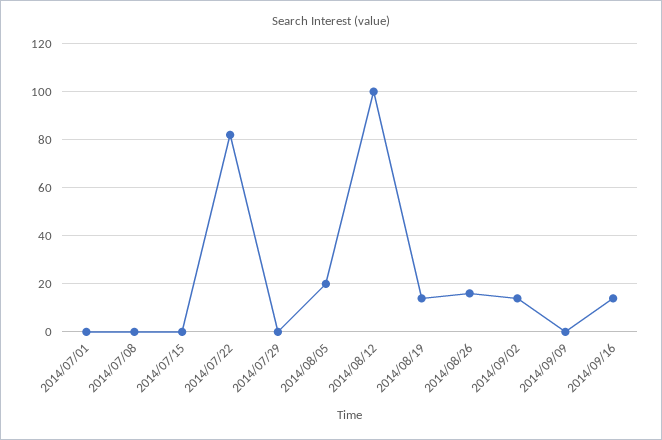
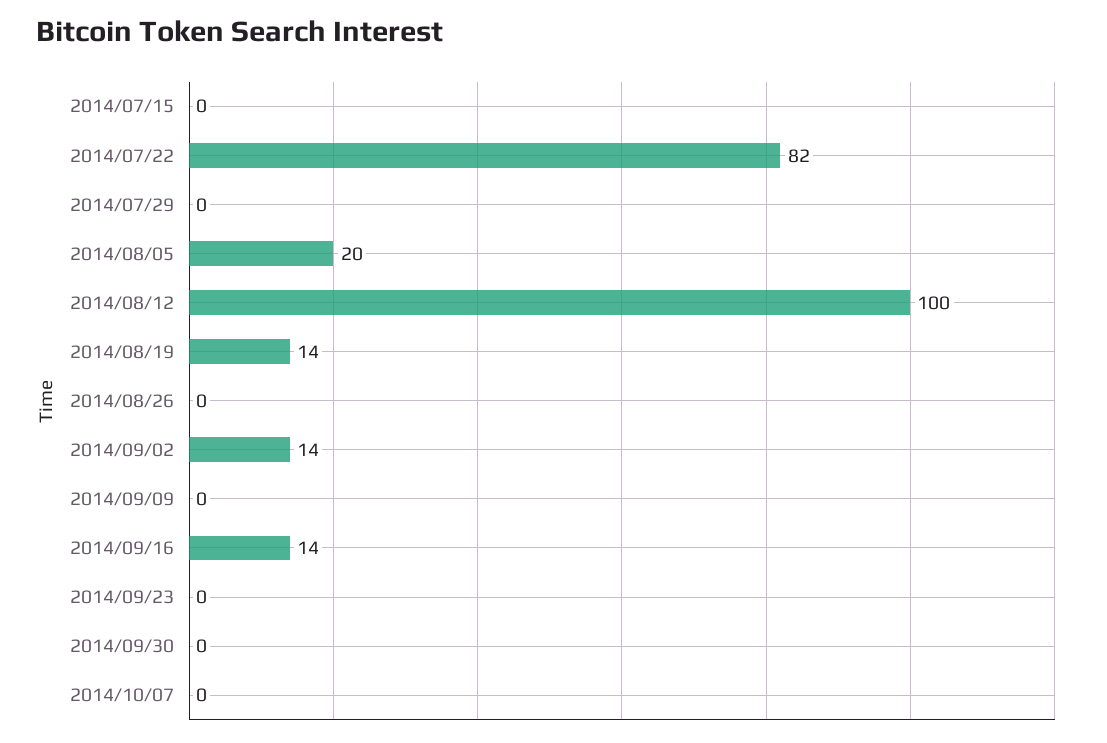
2014/07/01: 0 -> none
2014/07/08: 0 -> none
2014/08/26: 15 -> 0
2014/09/23: none -> 0
2014/09/30: none -> 0
2014/10/07: none -> 0

